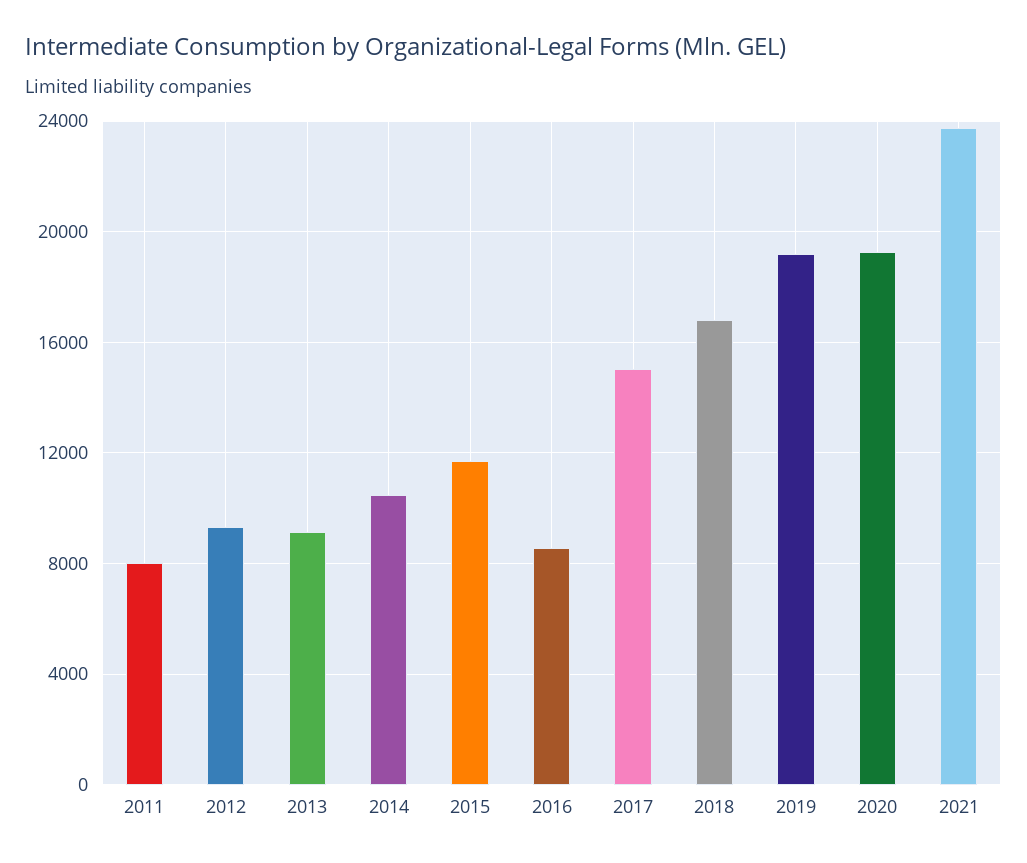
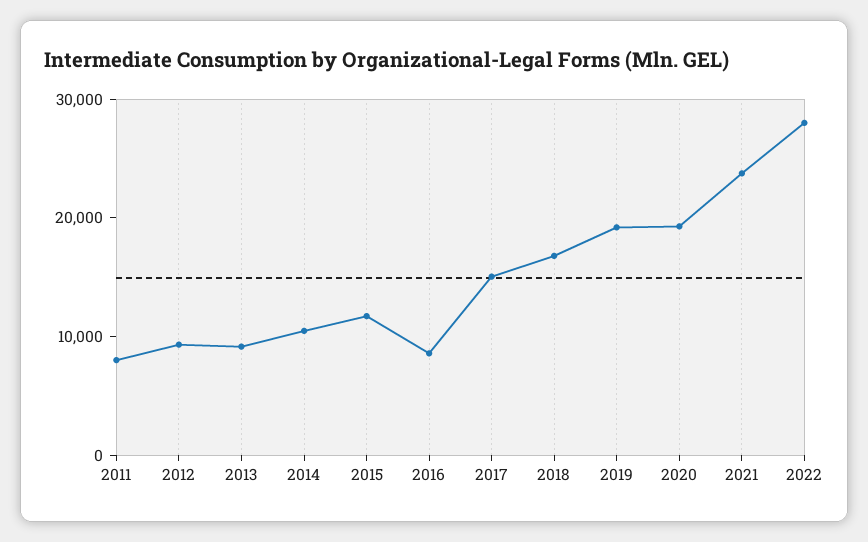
2022: none -> 28000

